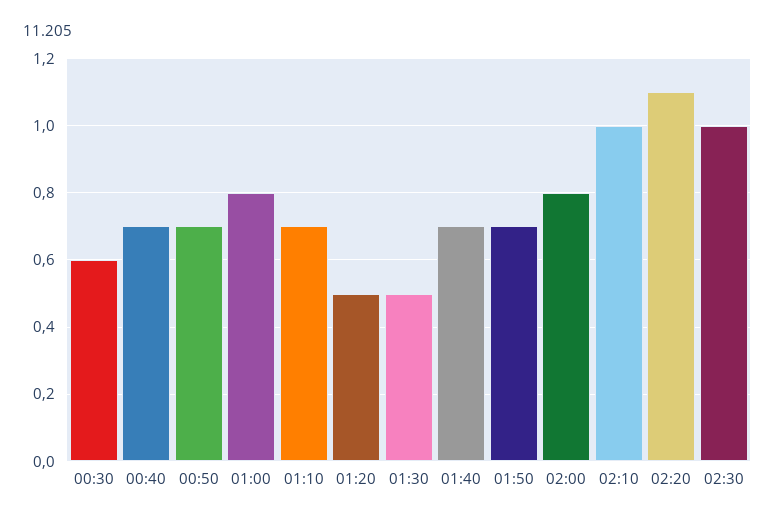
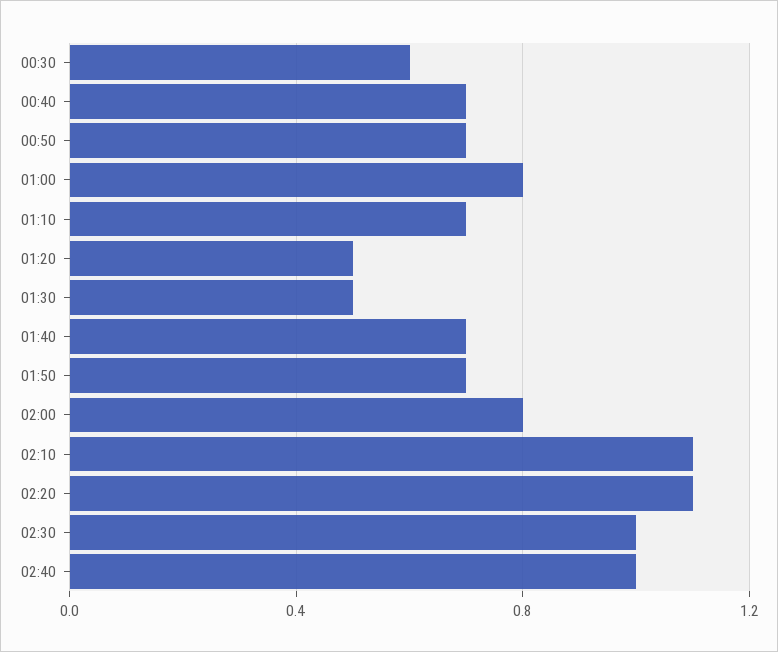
02:10: 1 -> 1.1
02:40: none -> 1

